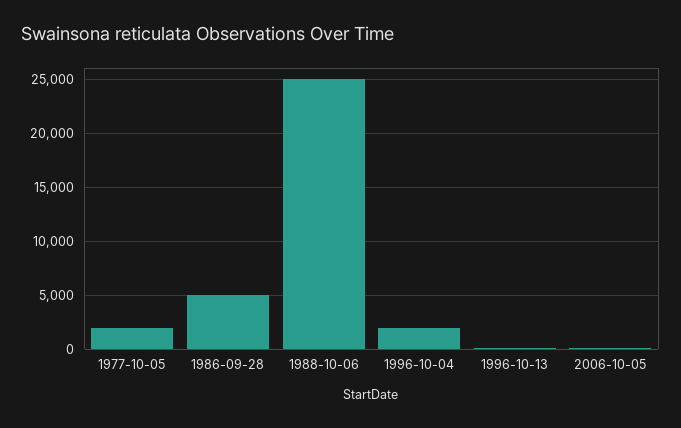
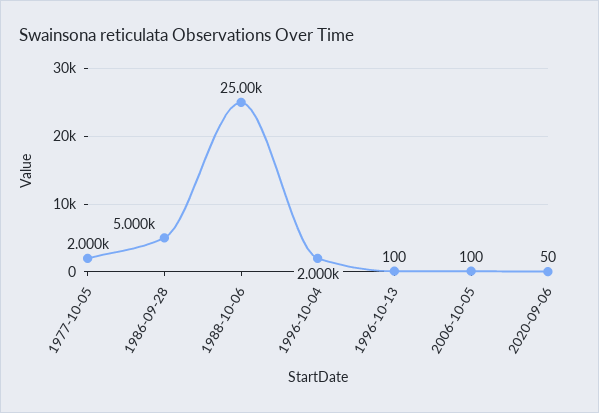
2020-09-06: none -> 50

